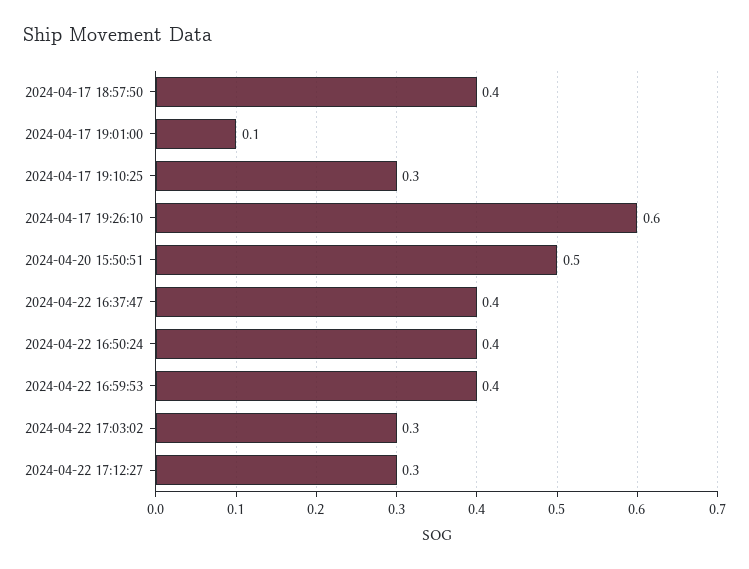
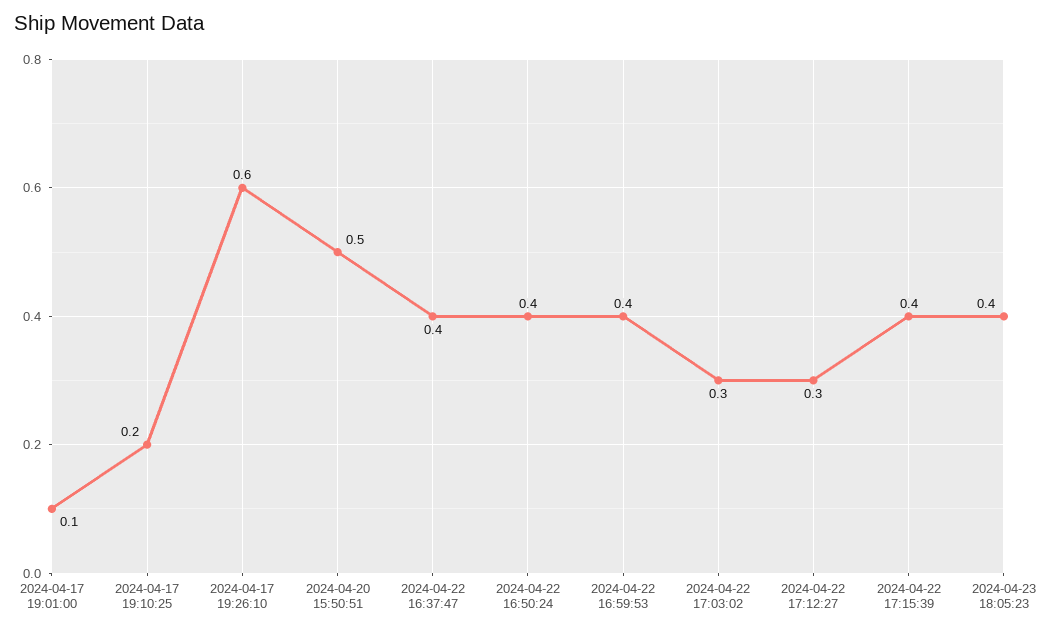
2024-04-17 18:57:50: 0.4 -> none
2024-04-17 19:10:25: 0.3 -> 0.2
2024-04-22 17:15:39: none -> 0.4
2024-04-23 18:05:23: none -> 0.4

